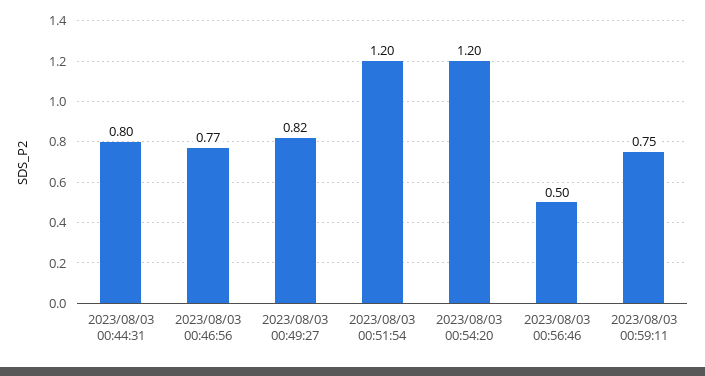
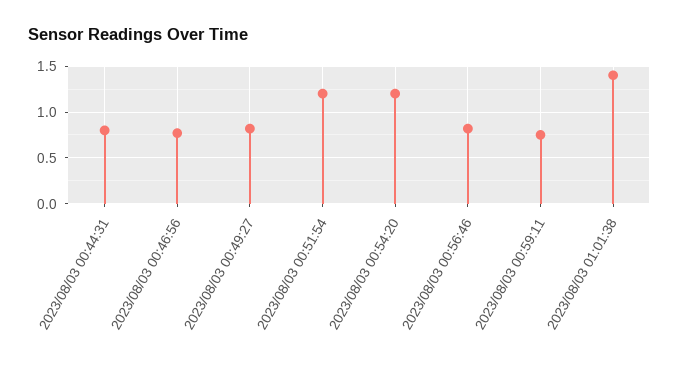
2023/08/03 00:56:46: 0.5 -> 0.8
2023/08/03 01:01:38: none -> 1.4

